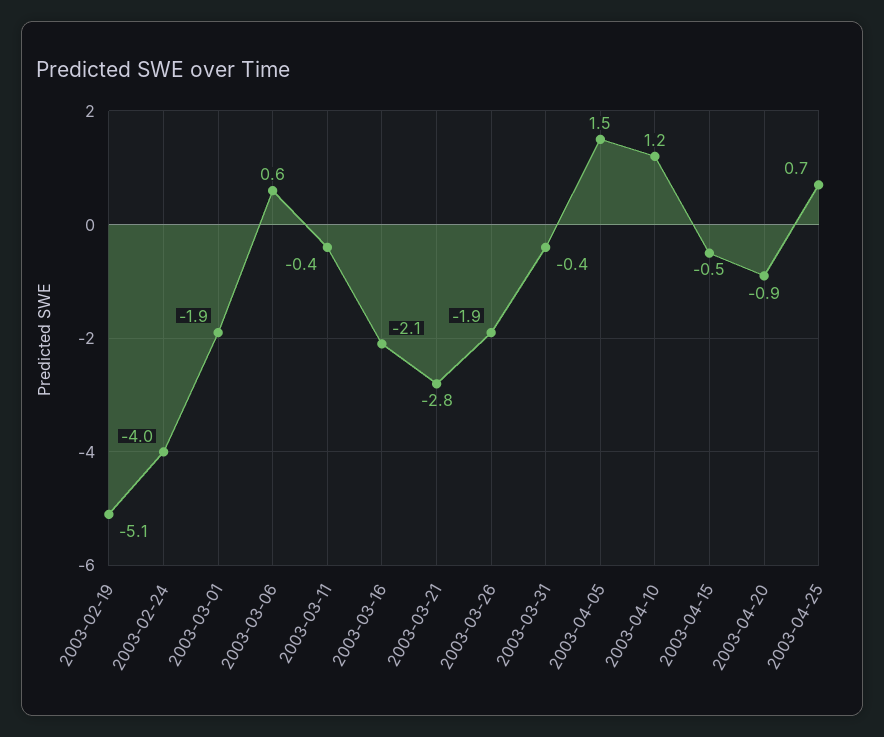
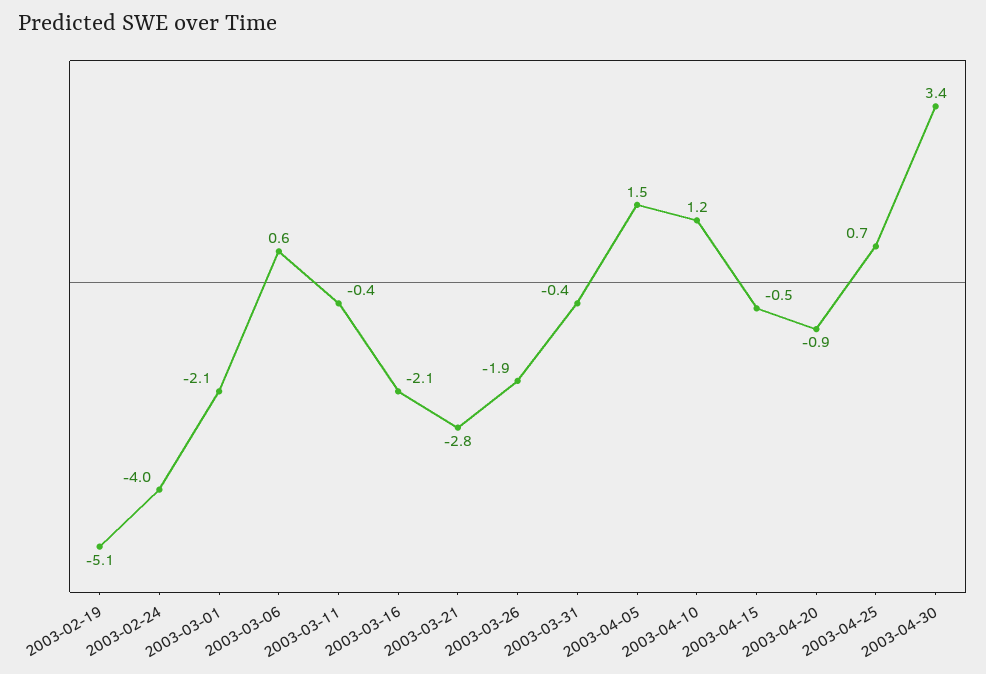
2003-03-01: -1.9 -> -2.1
2003-04-30: none -> 3.4

